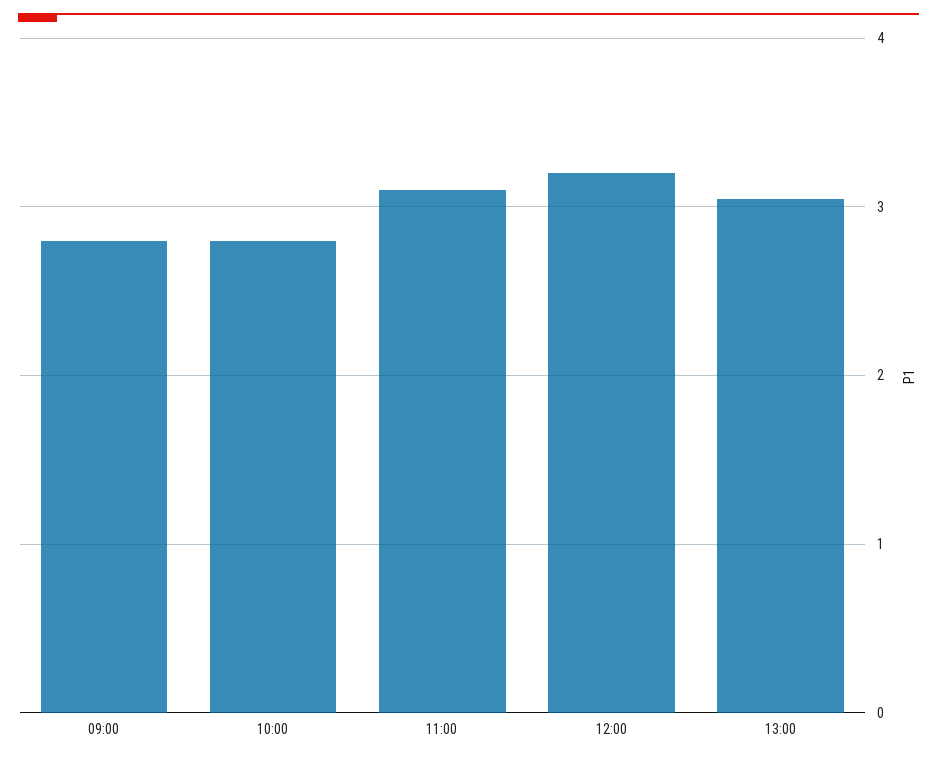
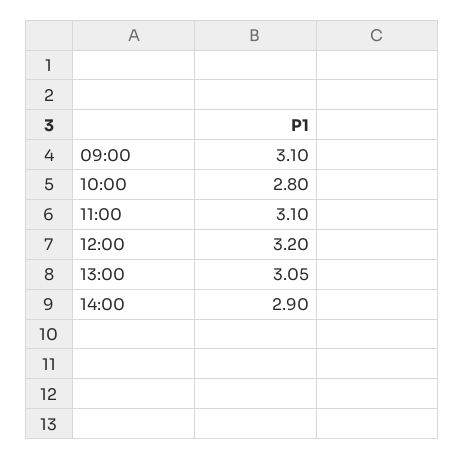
09:00: 2.8 -> 3.1
14:00: none -> 2.9

